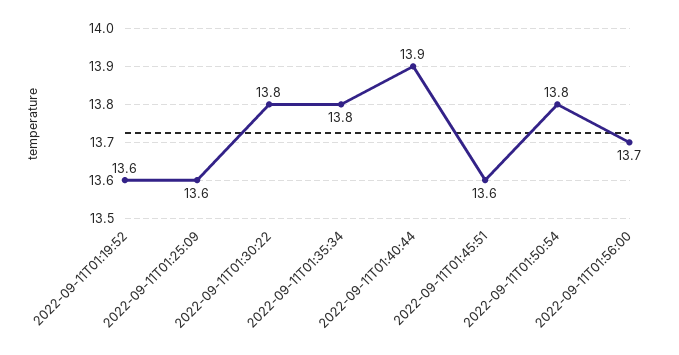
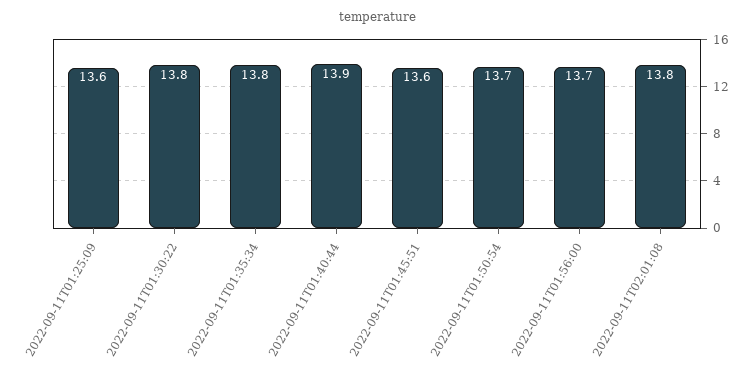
2022-09-11T01:19:52: 13.6 -> none
2022-09-11T01:50:54: 13.8 -> 13.7
2022-09-11T02:01:08: none -> 13.8

